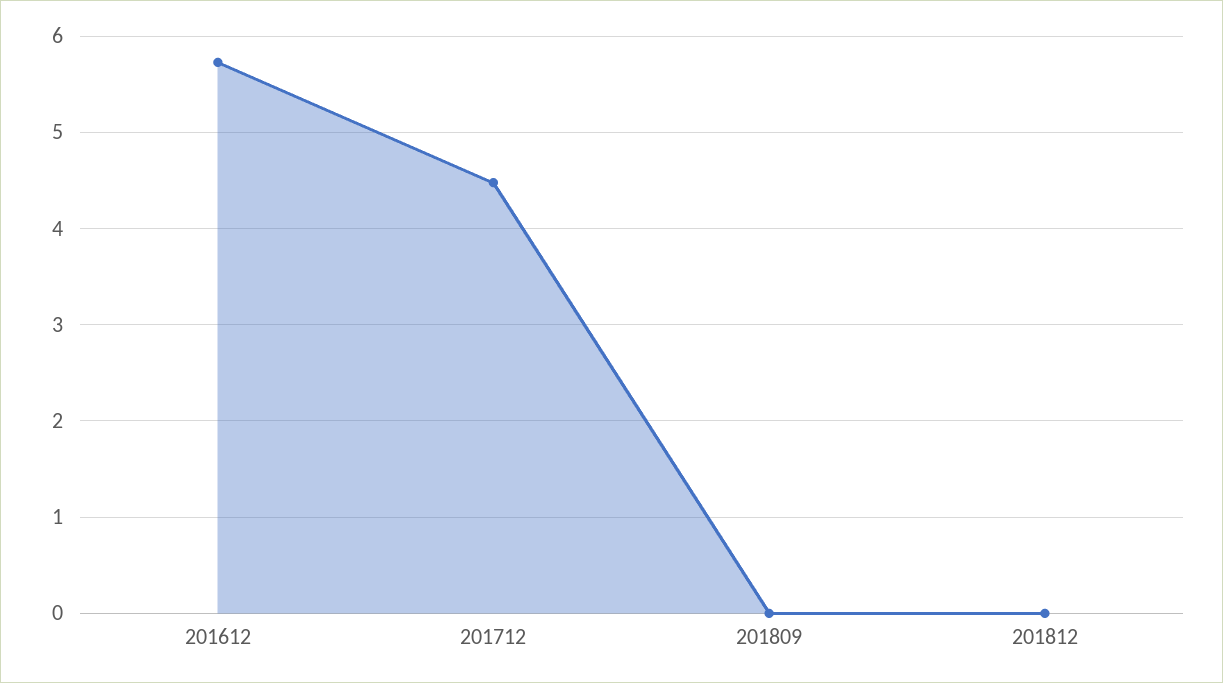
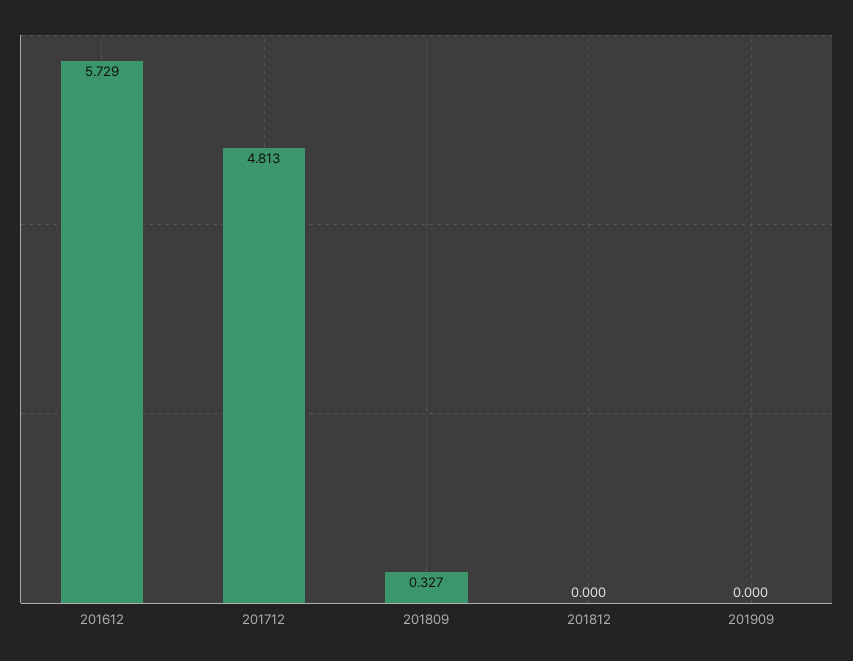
201712: 4.5 -> 4.813
201809: 0 -> 0.327
201909: none -> 0

